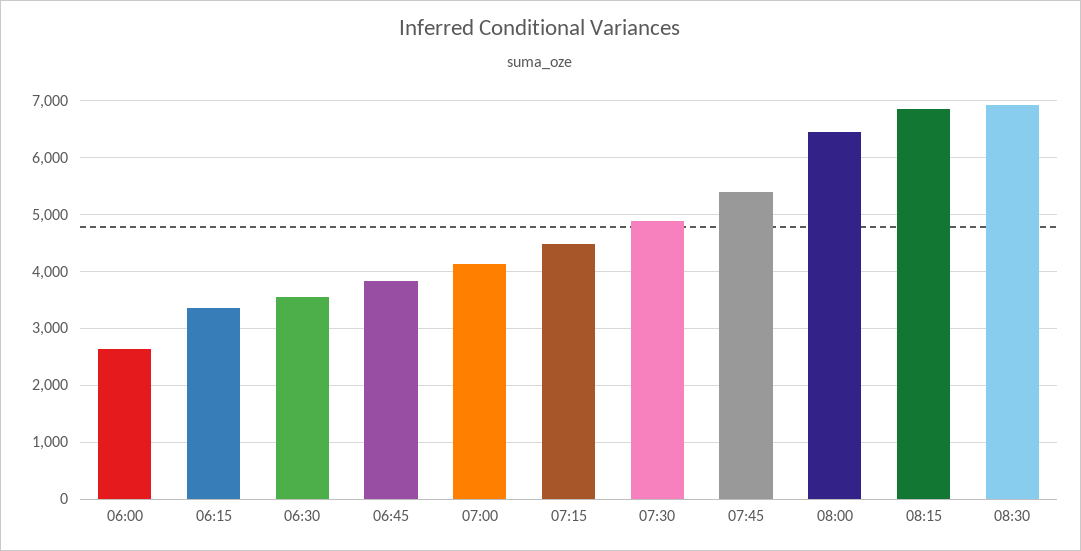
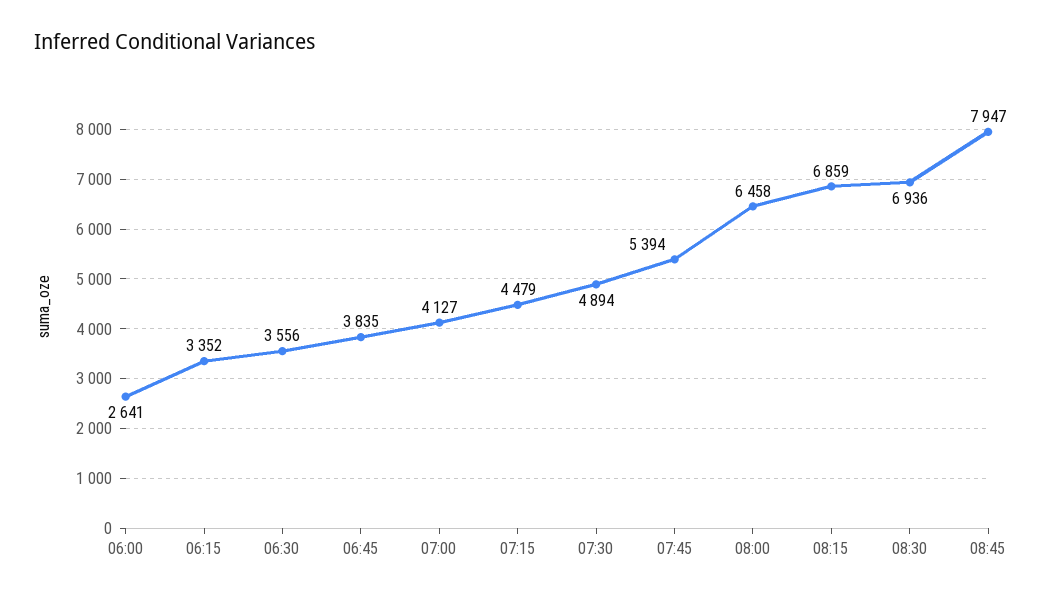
08:45: none -> 7947

